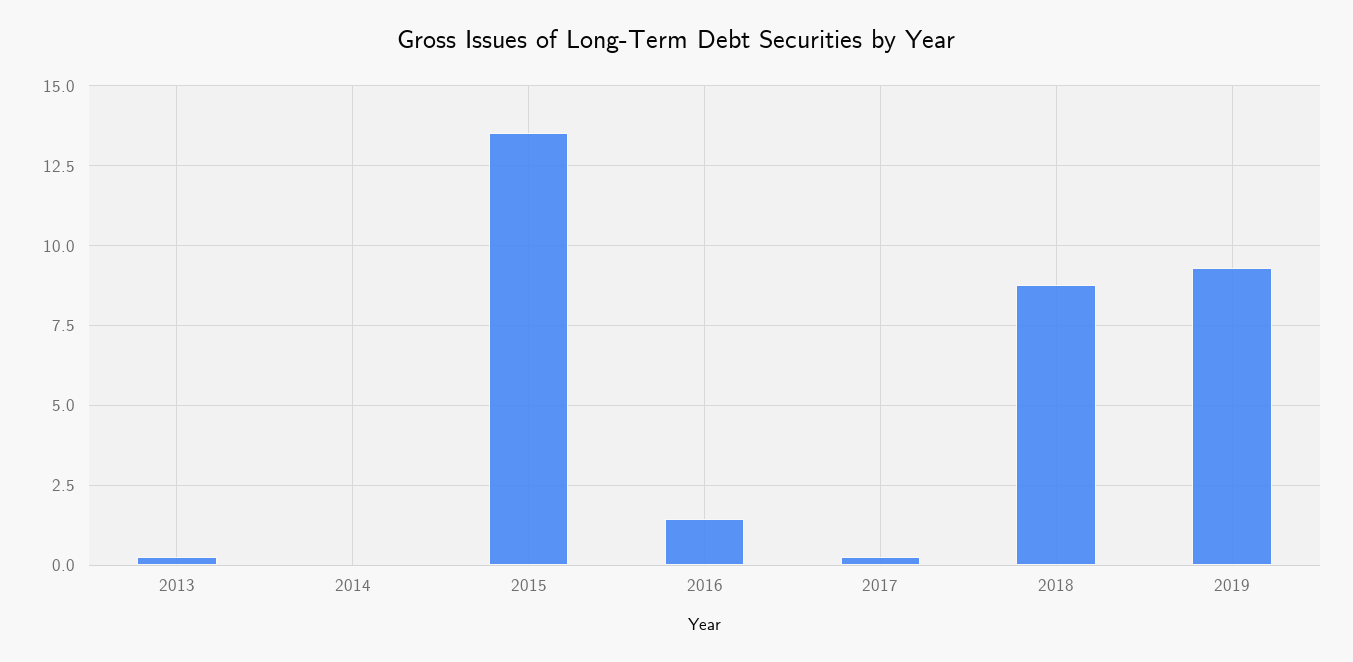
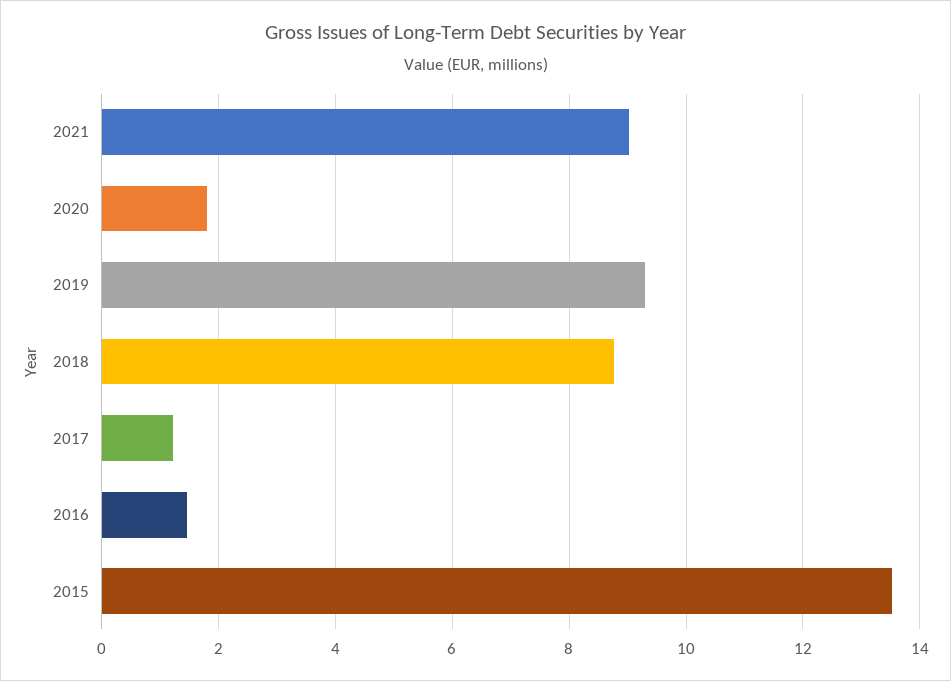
2013: 0.25 -> none
2014: 0 -> none
2017: 0.25 -> 1.2
2021: none -> 9
2020: none -> 1.8

